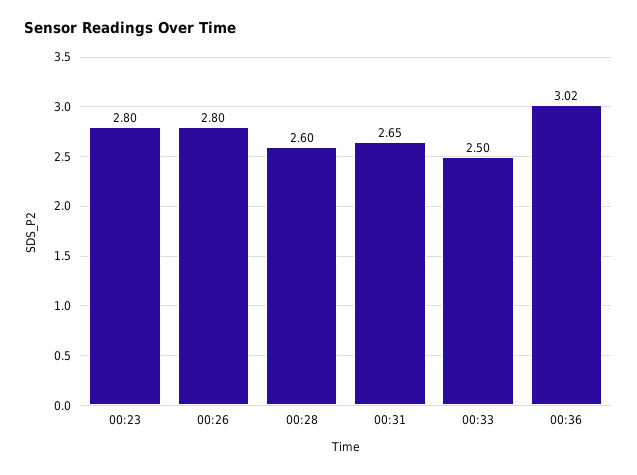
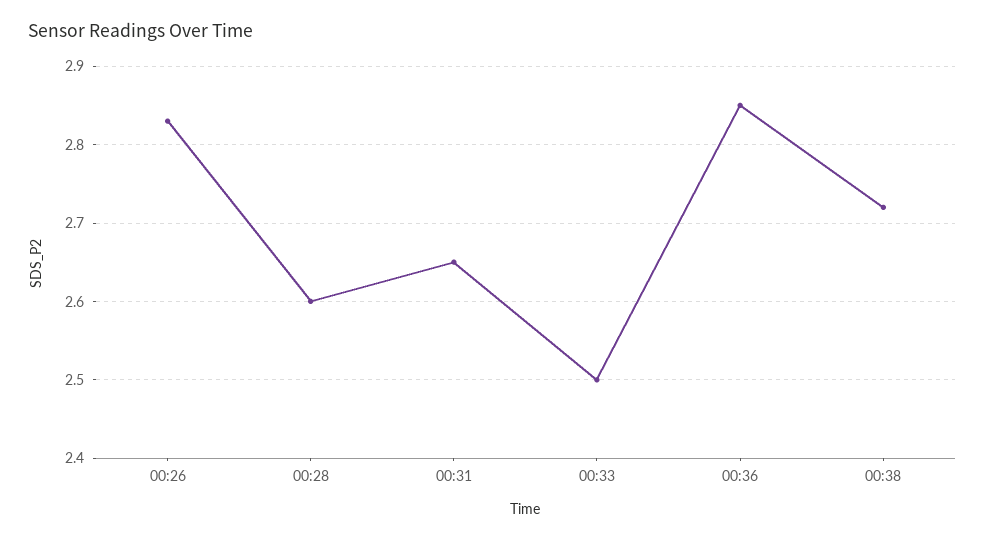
00:23: 2.8 -> none
00:26: 2.8 -> 2.83
00:36: 3.02 -> 2.85
00:38: none -> 2.72

